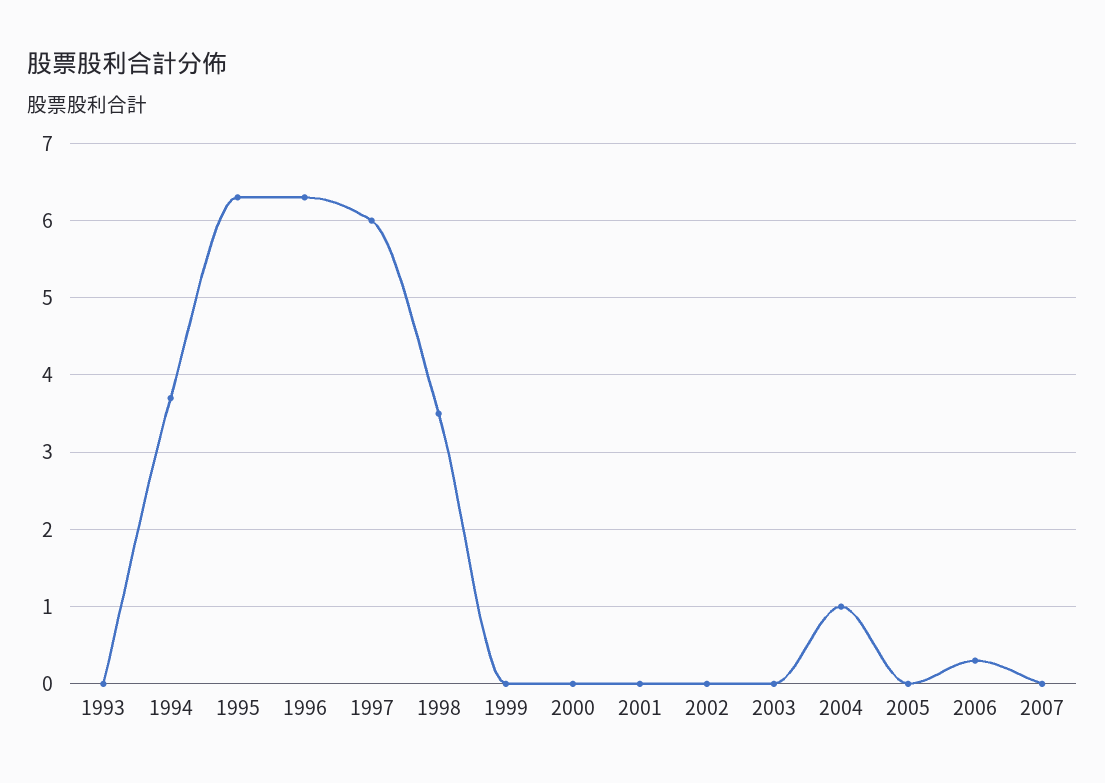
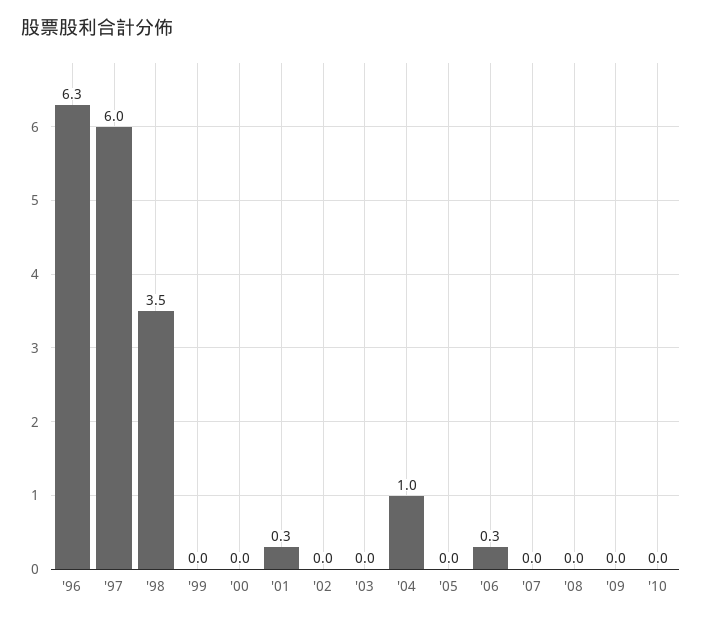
1993: 0 -> none
1994: 3.7 -> none
1995: 6.3 -> none
2001: 0 -> 0.3
'08: none -> 0
'09: none -> 0
'10: none -> 0

